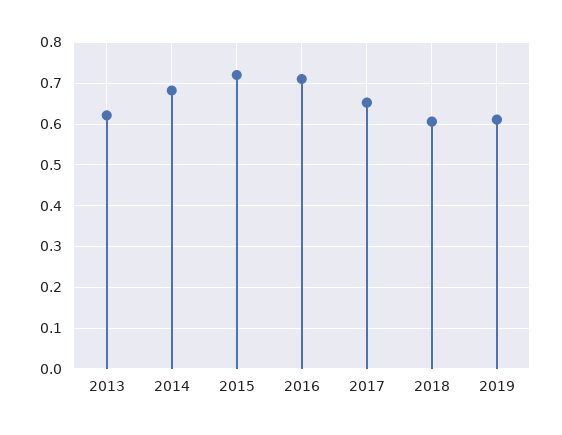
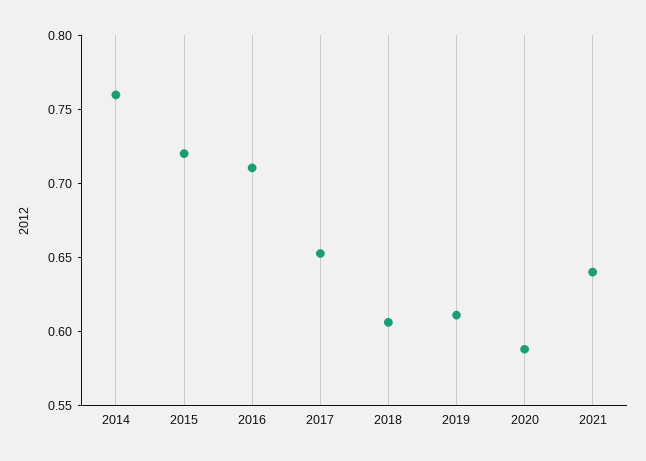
2013: 0.62 -> none
2014: 0.68 -> 0.76
2020: none -> 0.59
2021: none -> 0.64

